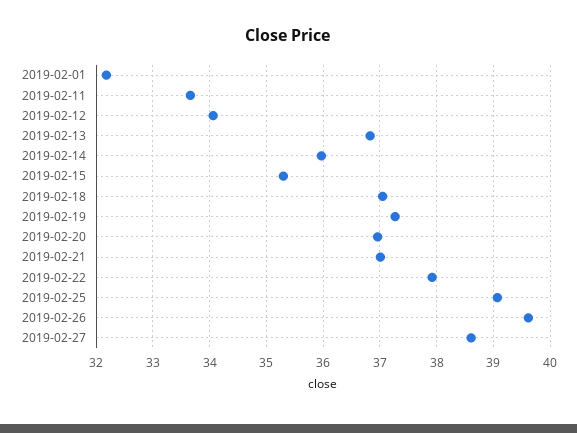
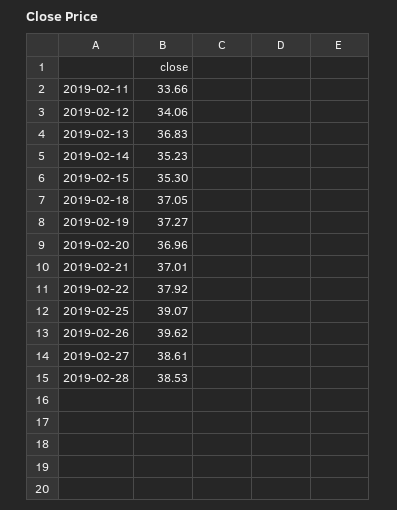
2019-02-01: 32.2 -> none
2019-02-14: 36 -> 35.23
2019-02-28: none -> 38.53

